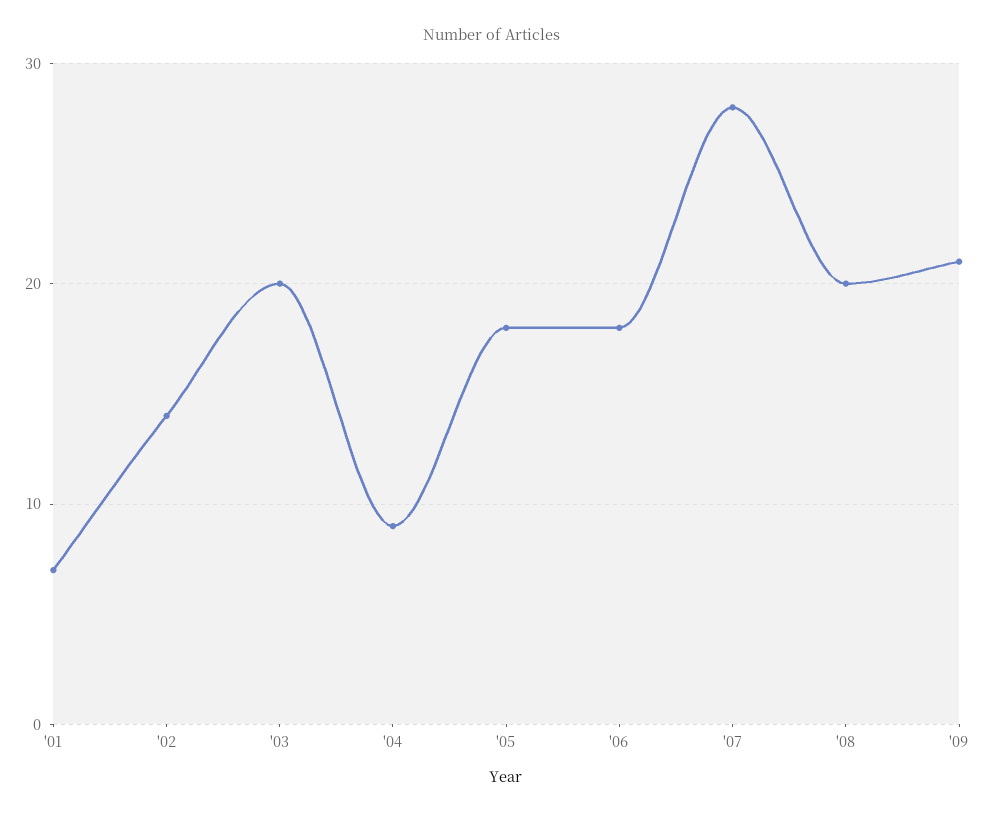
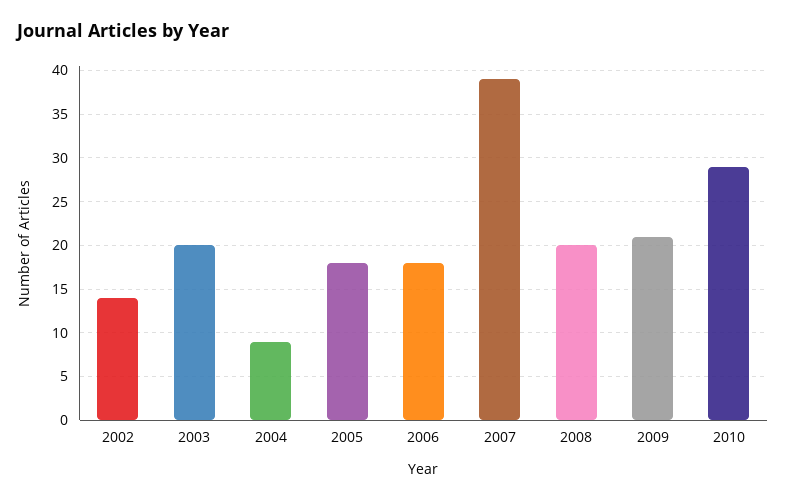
'01: 7 -> none
'07: 28 -> 39
2010: none -> 29

